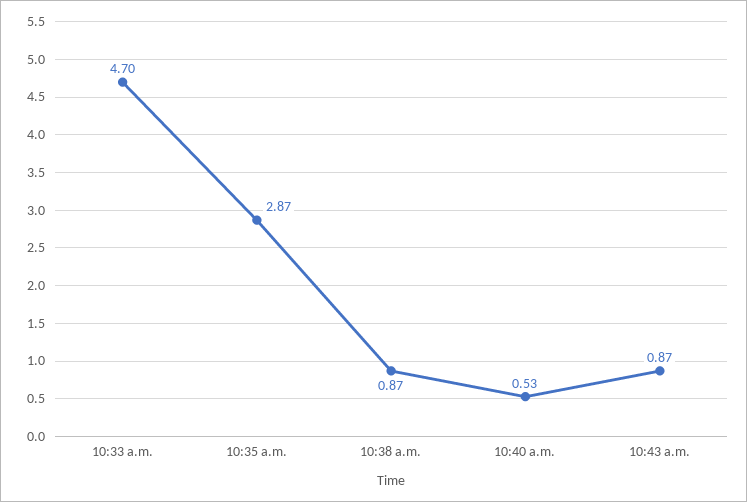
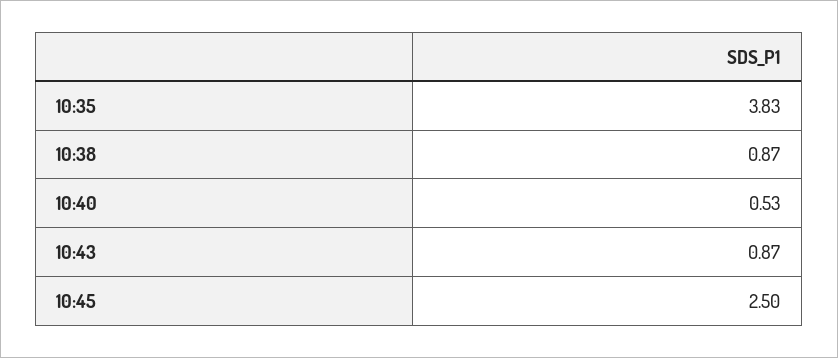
10:33 a.m.: 4.7 -> none
10:35 a.m.: 2.87 -> 3.83
10:45: none -> 2.5

